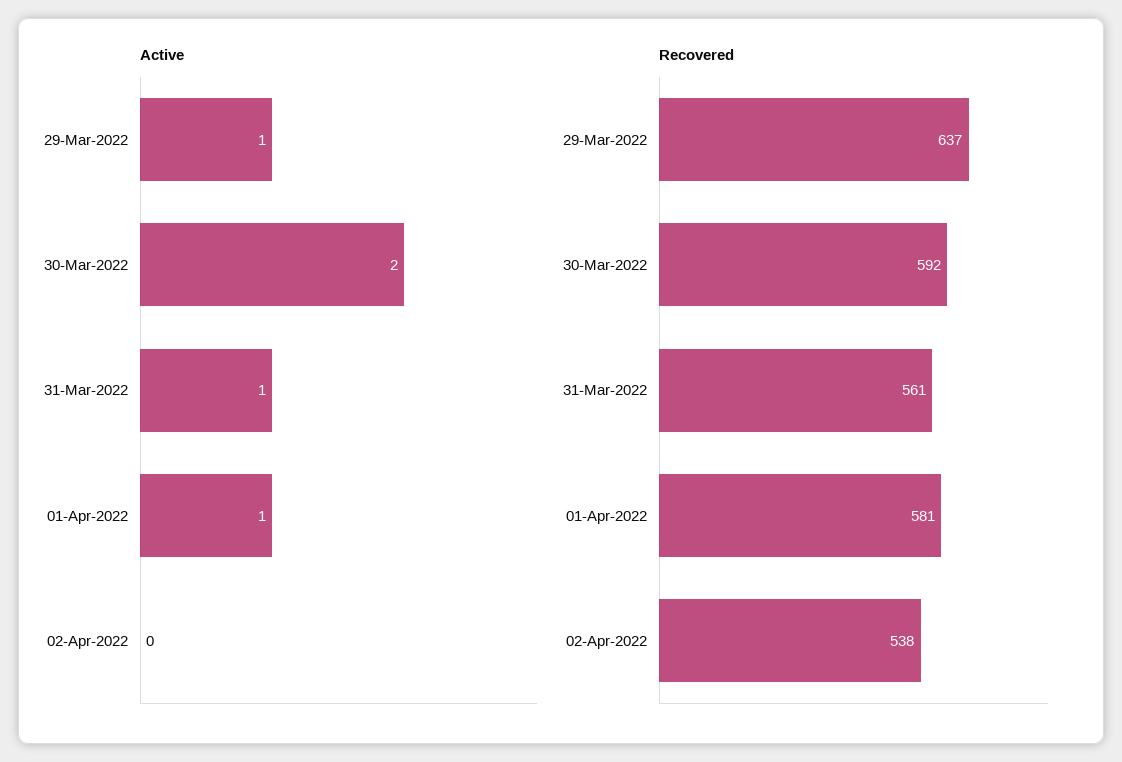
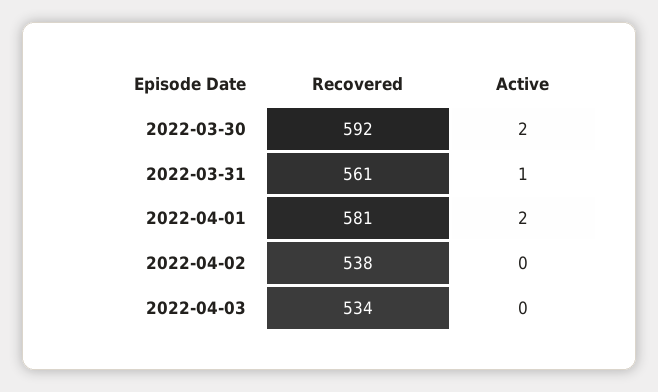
Active, 29-Mar-2022: 1 -> none
Active, 01-Apr-2022: 1 -> 2
Recovered, 29-Mar-2022: 637 -> none
Recovered, 2022-04-03: none -> 534
Active, 2022-04-03: none -> 0

